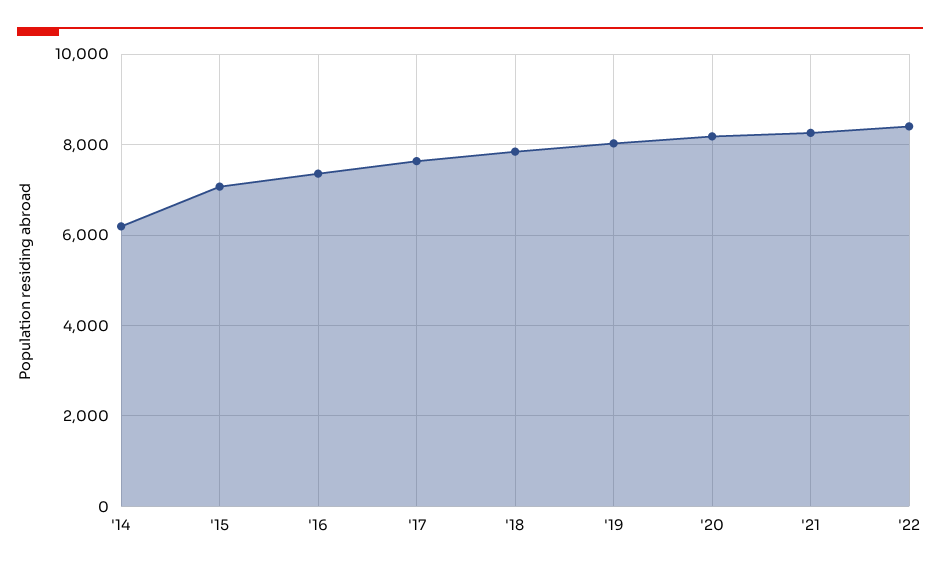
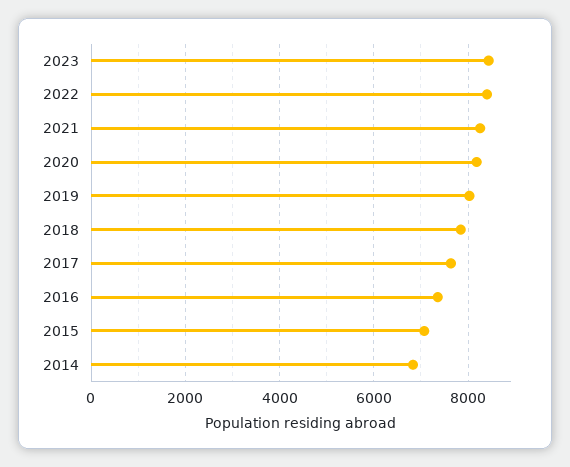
'14: 6200 -> 6800
2023: none -> 8400

